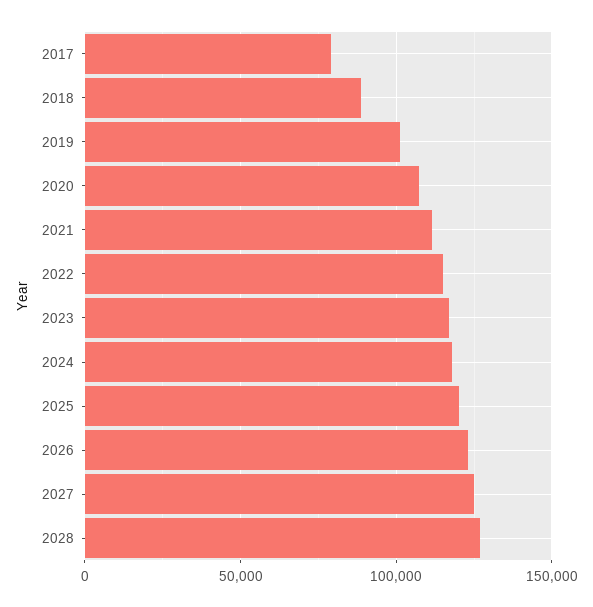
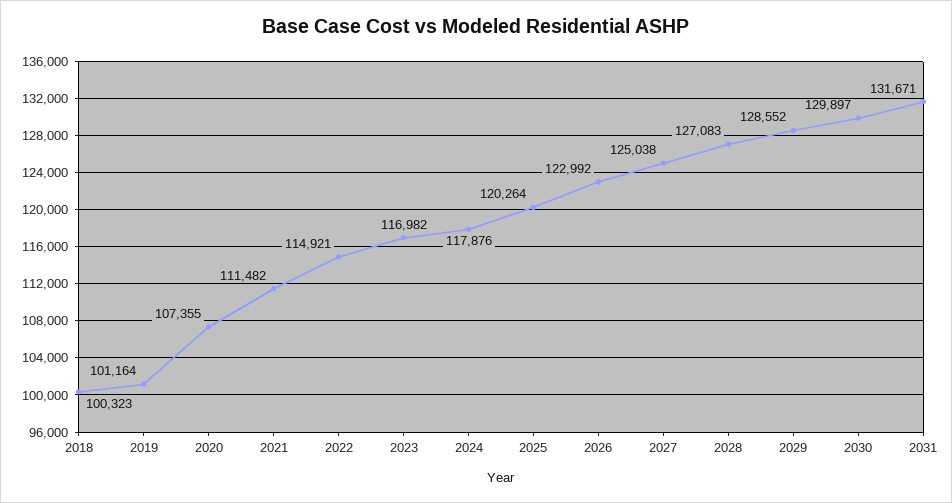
2017: 80000 -> none
2018: 90000 -> 100323
2029: none -> 128552
2030: none -> 129897
2031: none -> 131671

